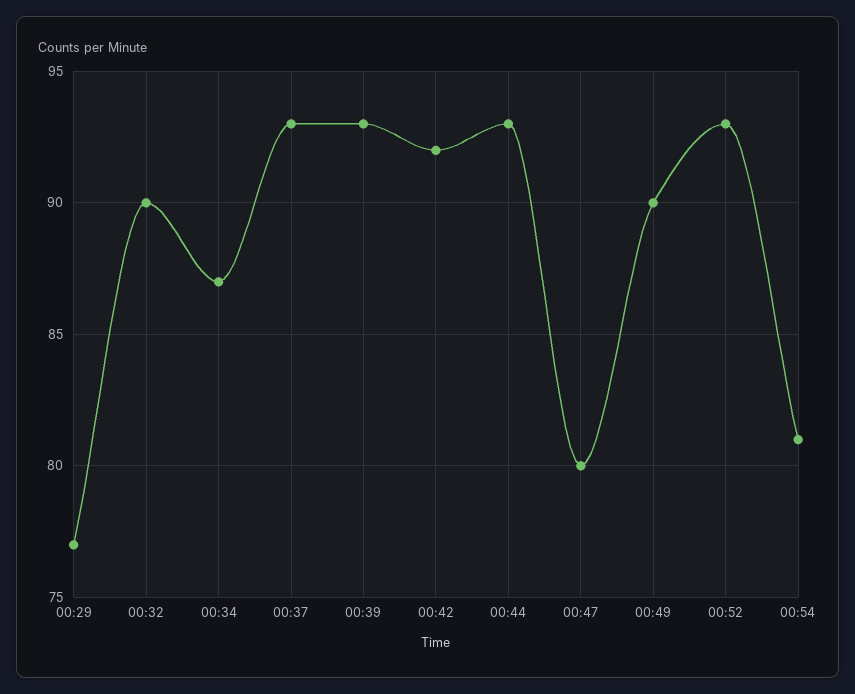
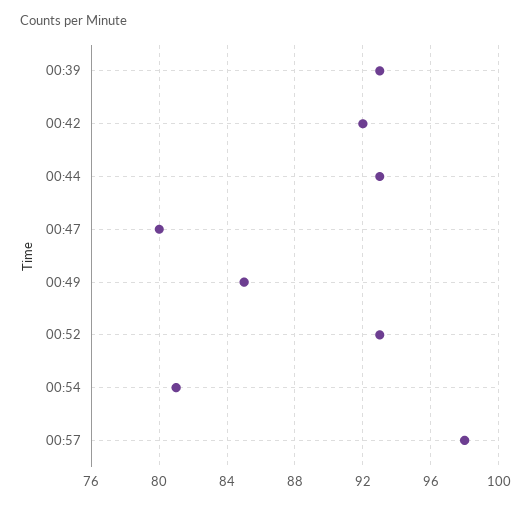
00:29: 77 -> none
00:32: 90 -> none
00:34: 87 -> none
00:37: 93 -> none
00:49: 90 -> 85
00:57: none -> 98

